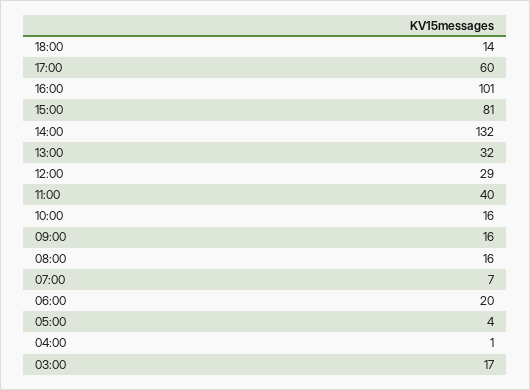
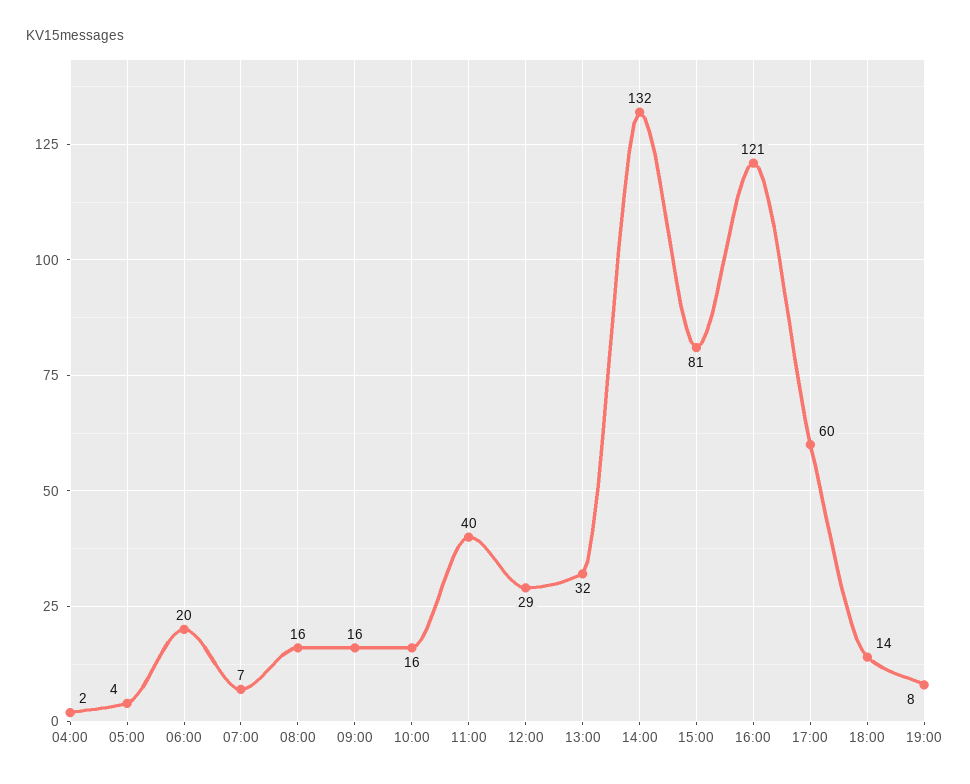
16:00: 101 -> 121
04:00: 1 -> 2
03:00: 17 -> none
19:00: none -> 8

